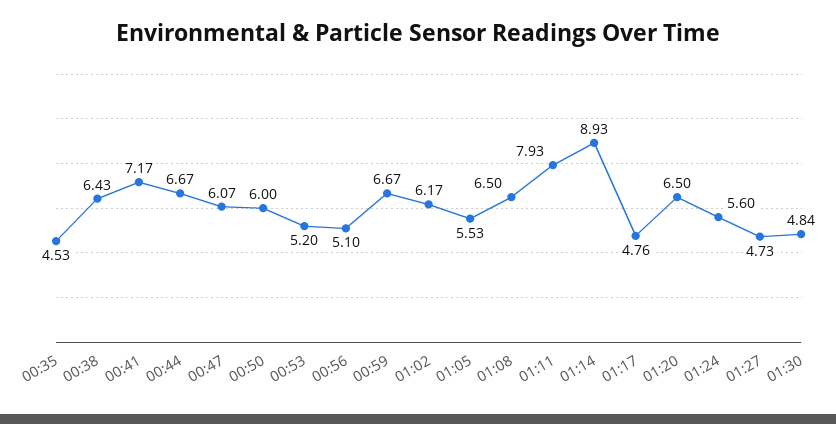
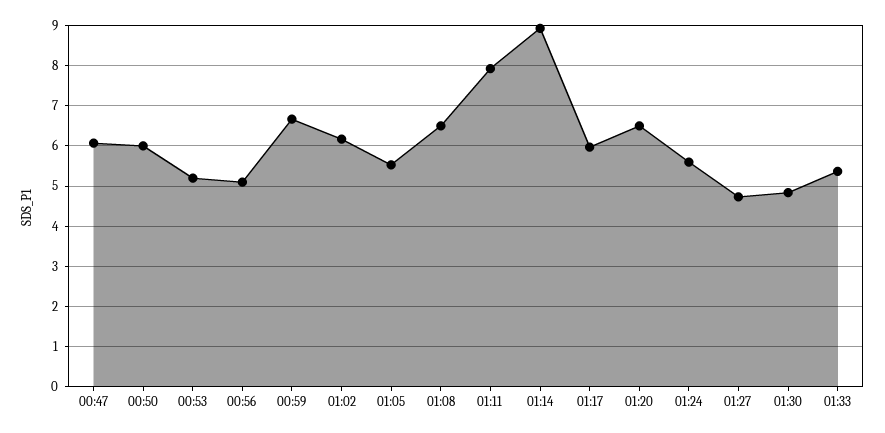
00:35: 4.53 -> none
00:38: 6.43 -> none
00:41: 7.17 -> none
00:44: 6.67 -> none
01:17: 4.76 -> 6
01:33: none -> 5.4

